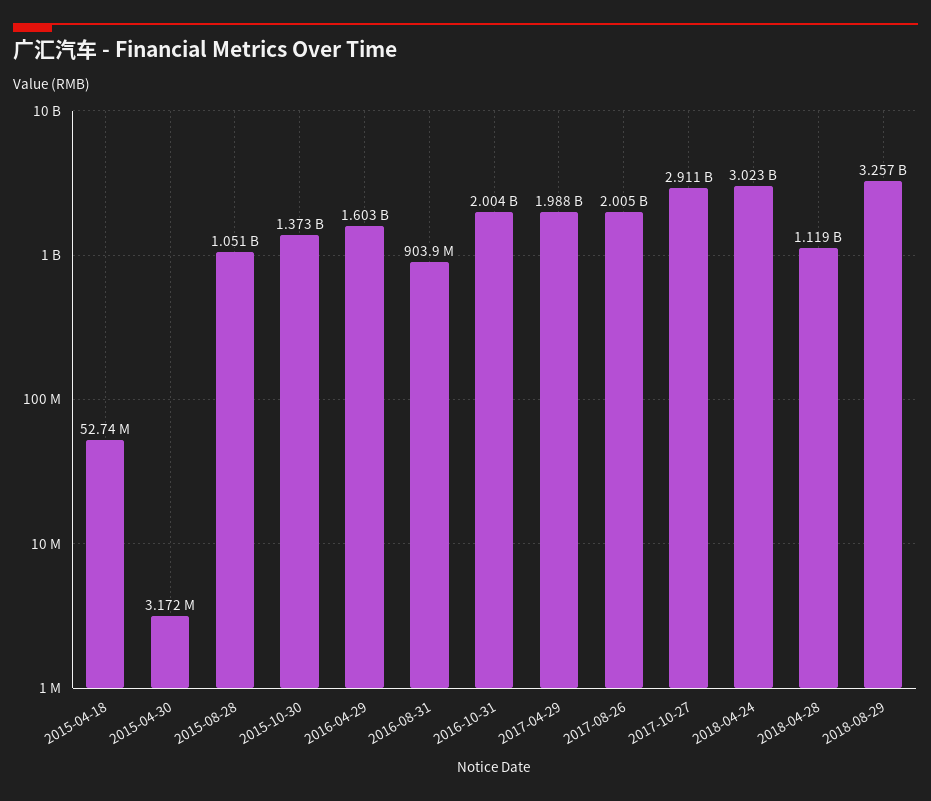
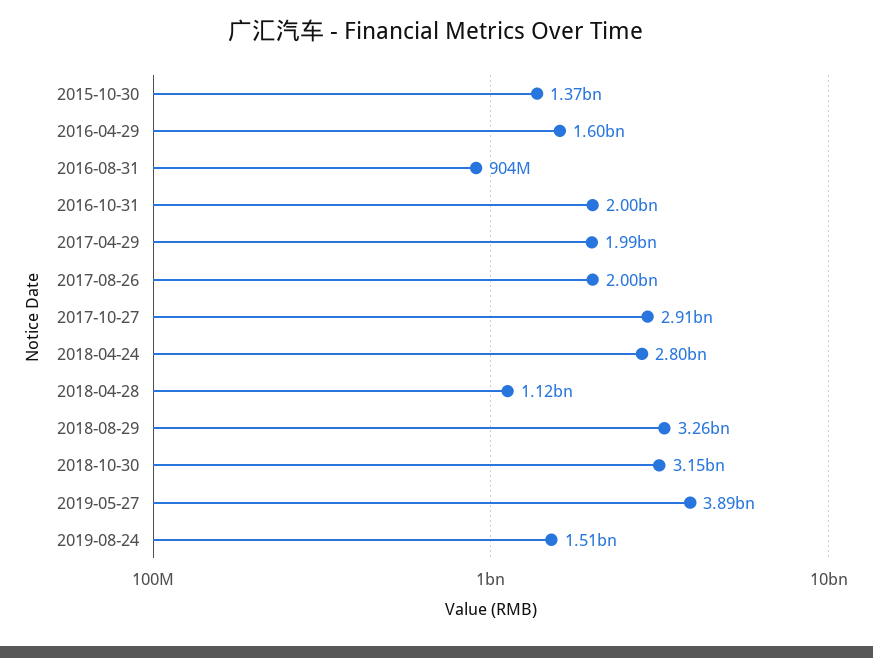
2015-04-18: 52740000 -> none
2015-04-30: 3172000 -> none
2015-08-28: 1051000000 -> none
2018-04-24: 3023000000 -> 2800000000
2018-10-30: none -> 3150000000
2019-05-27: none -> 3890000000
2019-08-24: none -> 1510000000

